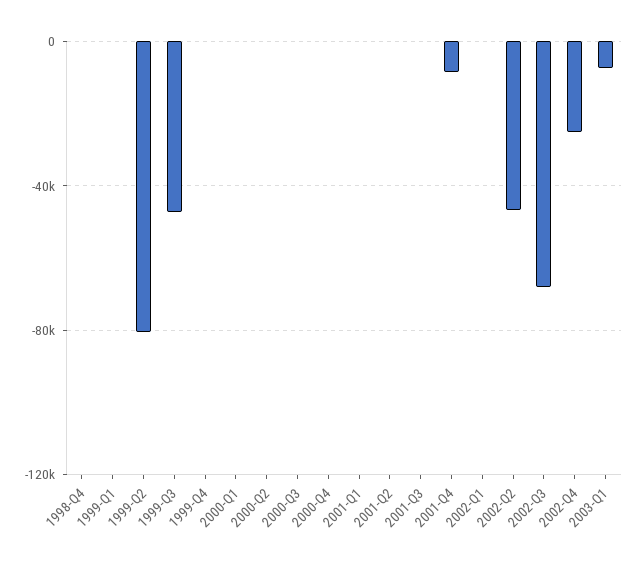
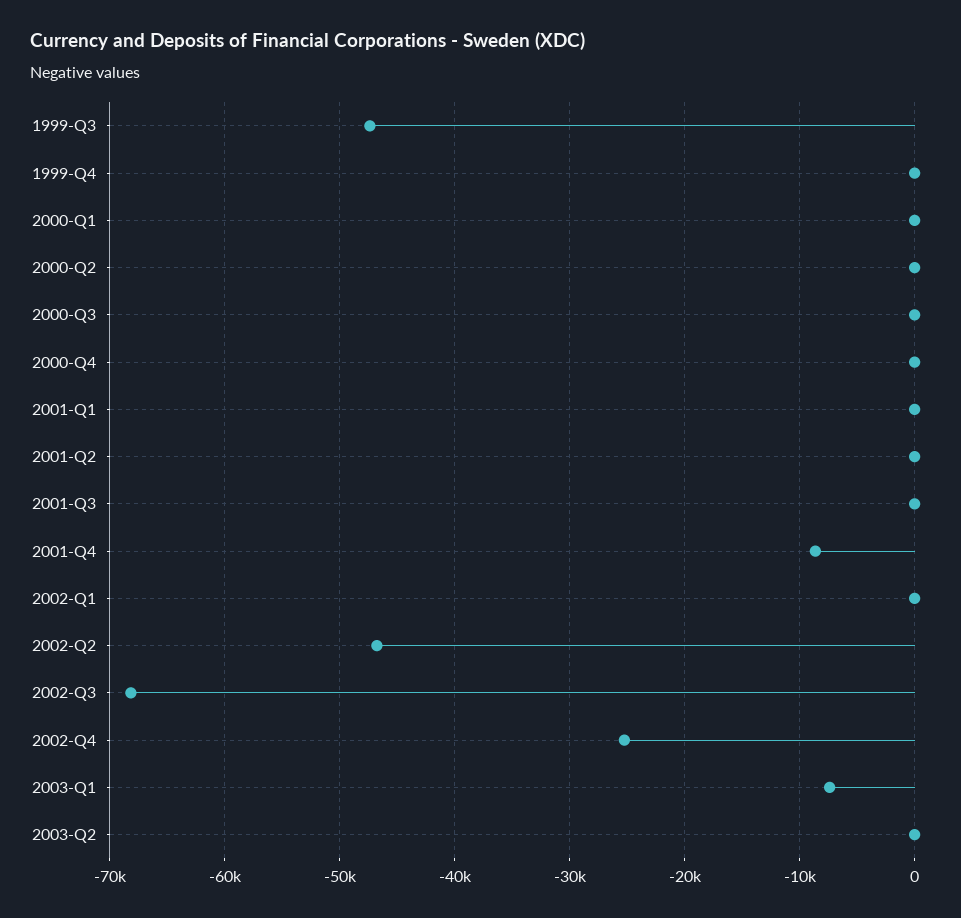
1998-Q4: 0 -> none
1999-Q1: 0 -> none
1999-Q2: -80000 -> none
2003-Q2: none -> 0

